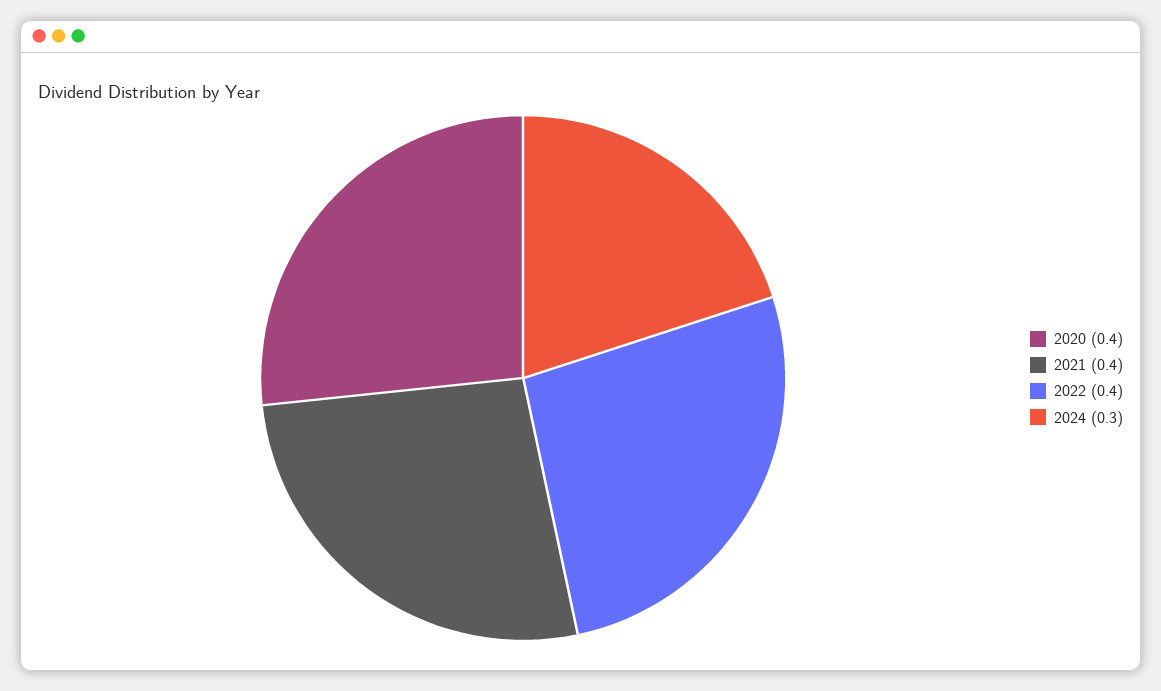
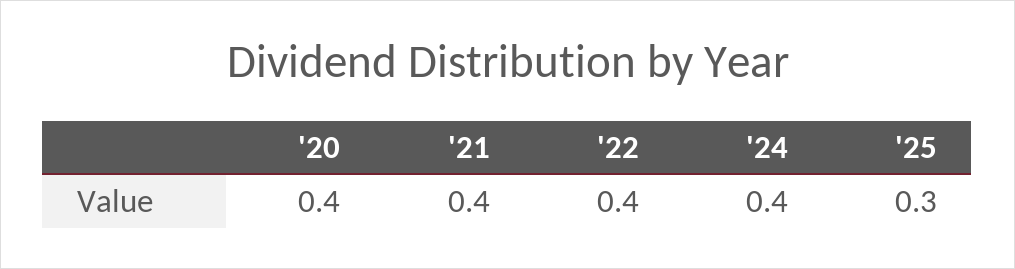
2024: 0.3 -> 0.4
'25: none -> 0.3

